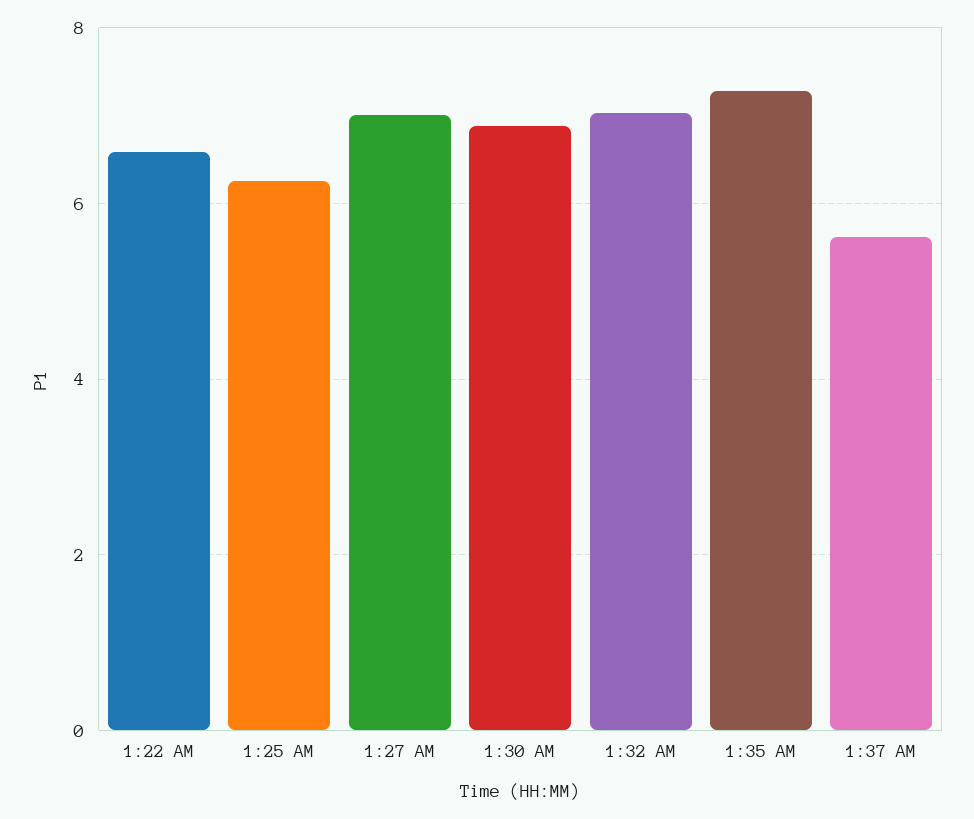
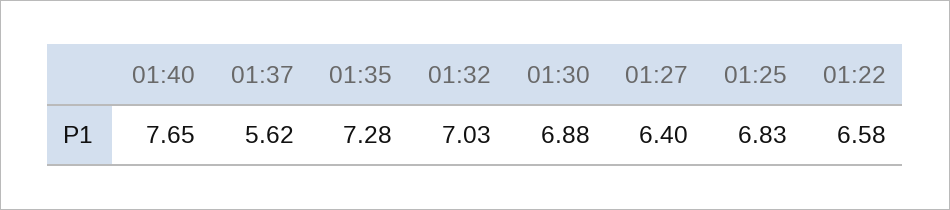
1:25 AM: 6.2 -> 6.83
1:27 AM: 7 -> 6.4
01:40: none -> 7.65

